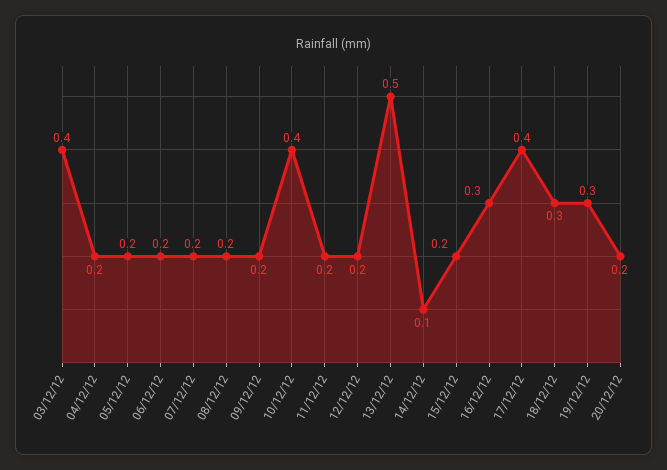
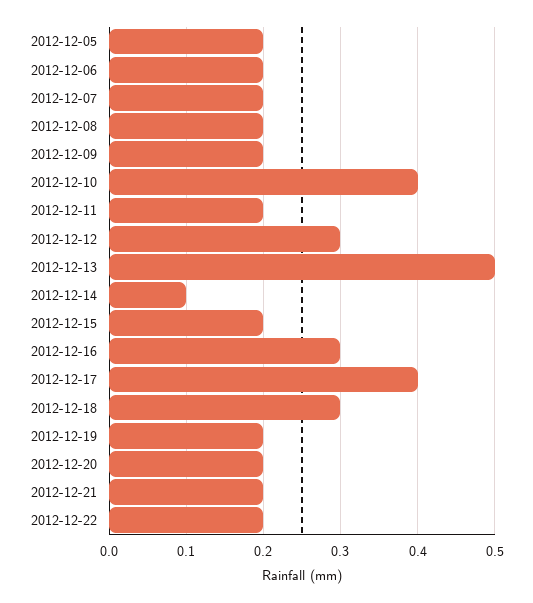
03/12/12: 0.4 -> none
04/12/12: 0.2 -> none
12/12/12: 0.2 -> 0.3
19/12/12: 0.3 -> 0.2
2012-12-21: none -> 0.2
2012-12-22: none -> 0.2

